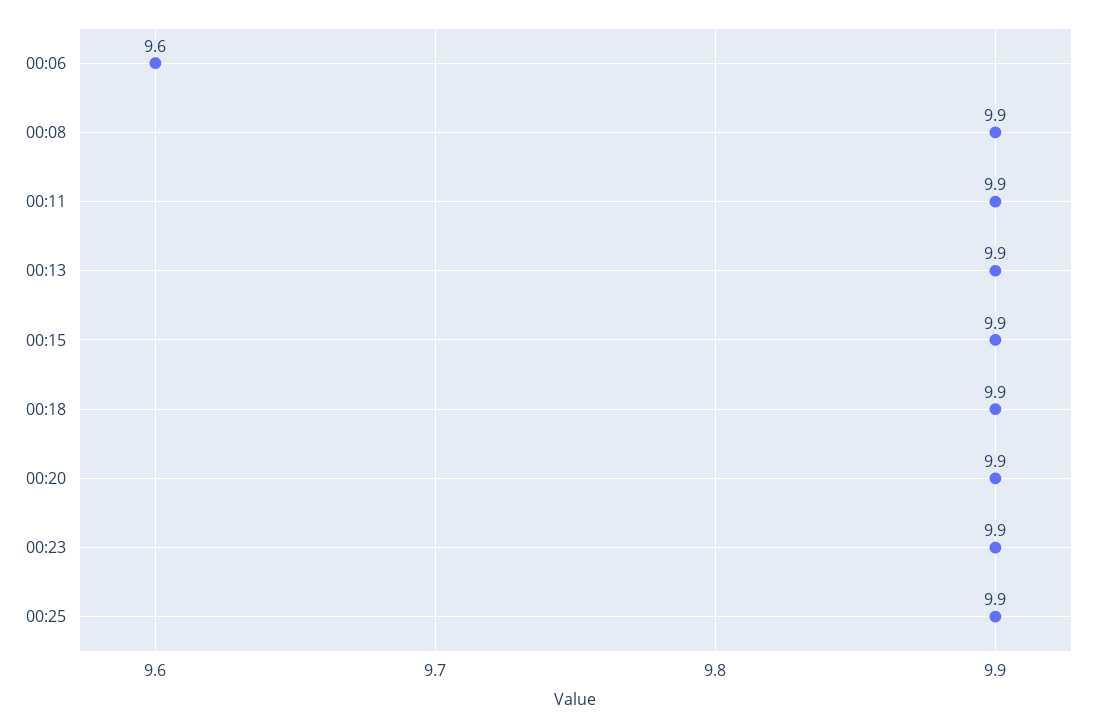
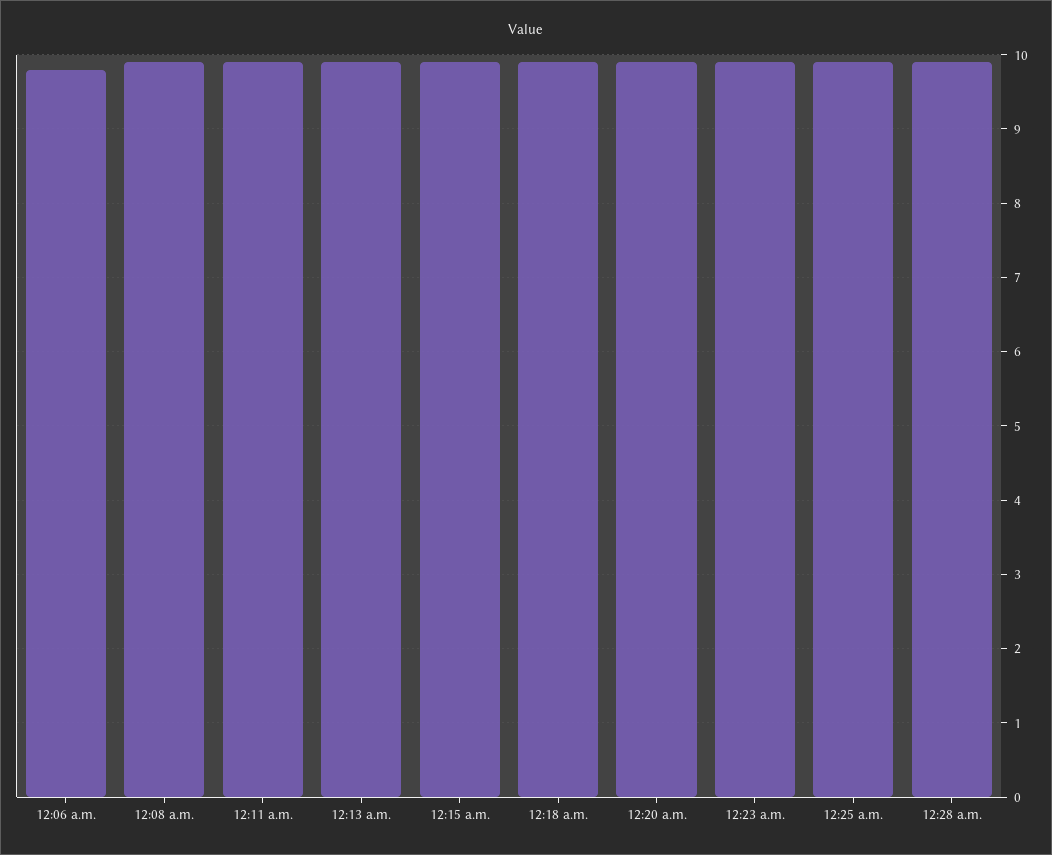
00:06: 9.6 -> 9.8
12:28 a.m.: none -> 9.9

